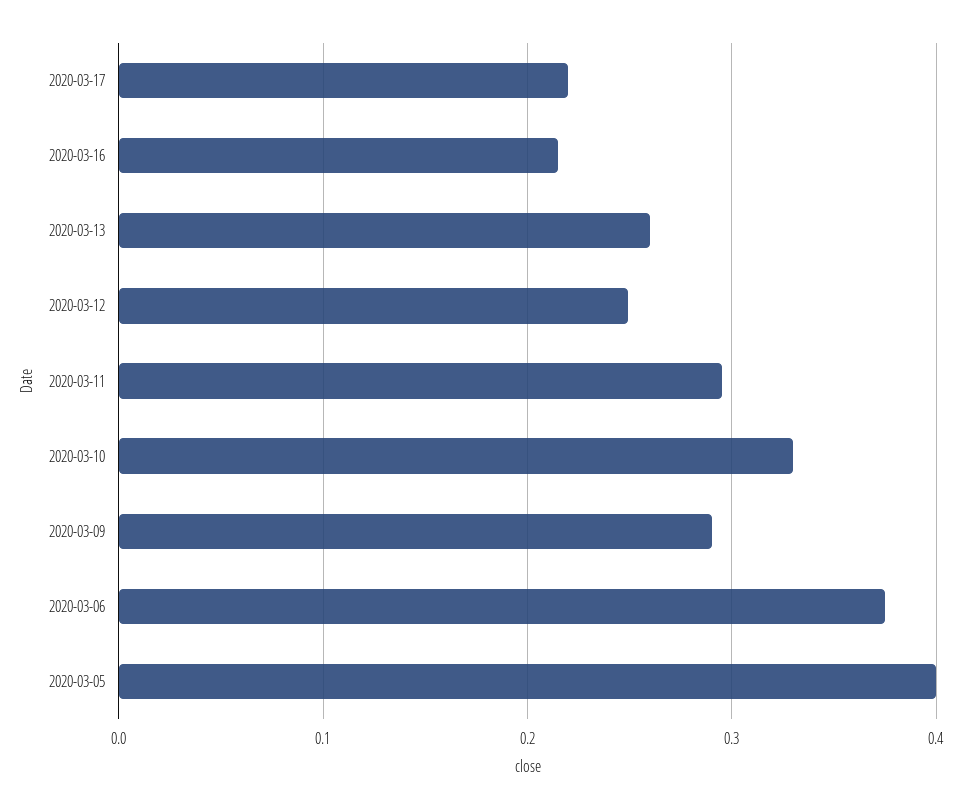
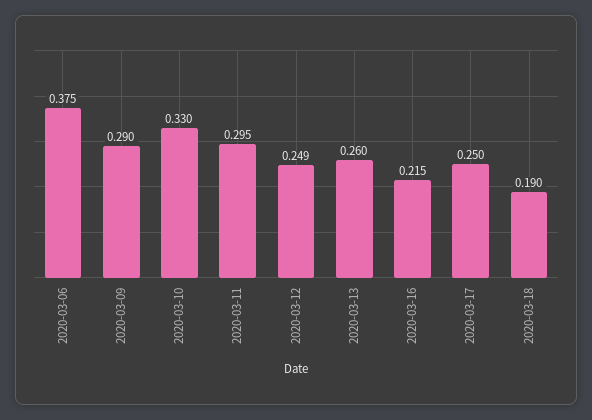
2020-03-17: 0.22 -> 0.25
2020-03-05: 0.4 -> none
2020-03-18: none -> 0.19

